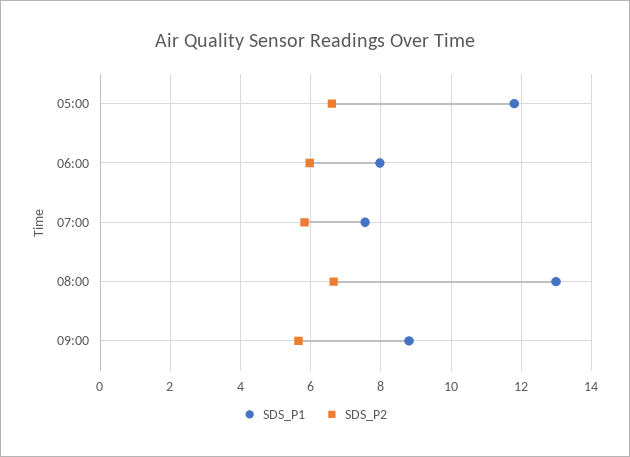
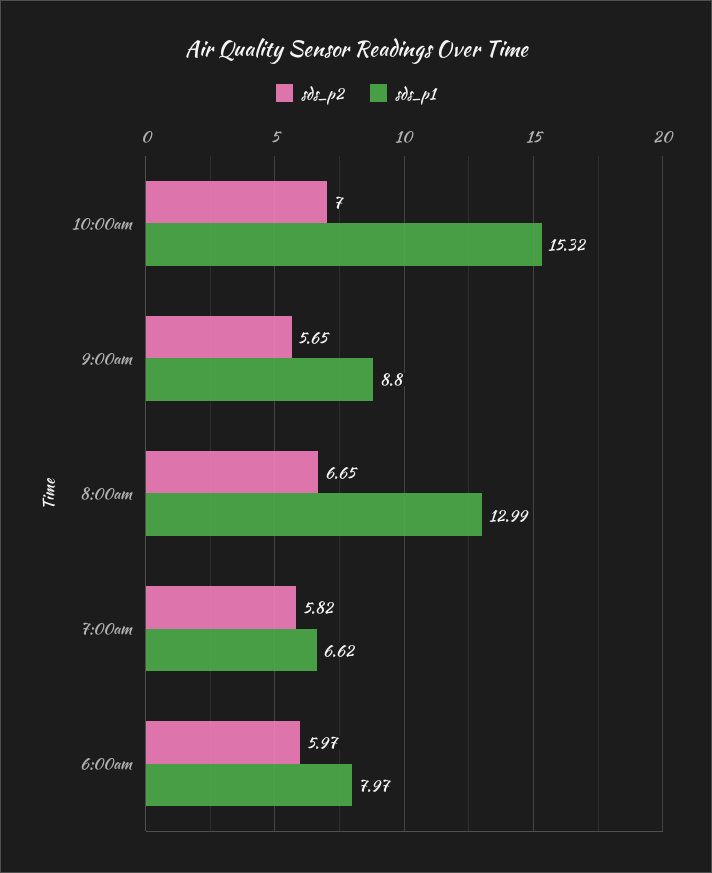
SDS_P1, 05:00: 11.8 -> none
SDS_P2, 05:00: 6.6 -> none
SDS_P1, 07:00: 7.6 -> 6.62
SDS_P2, 10:00am: none -> 7
SDS_P1, 10:00am: none -> 15.32

